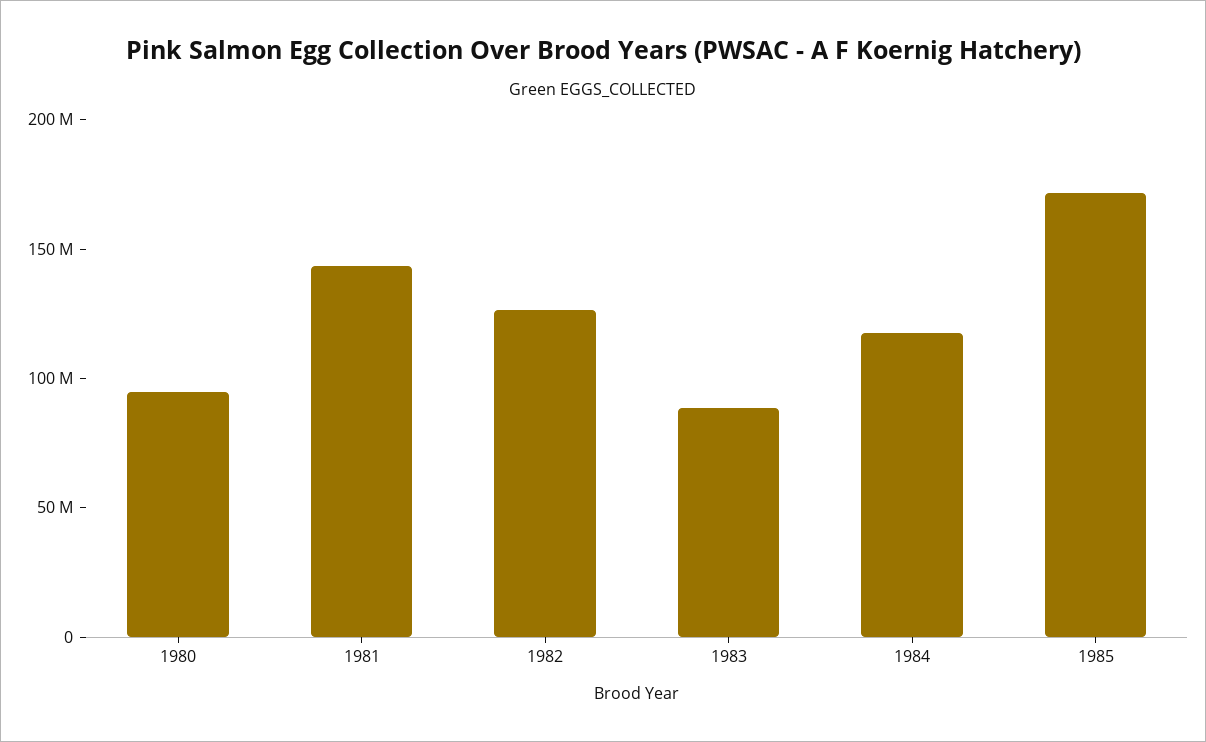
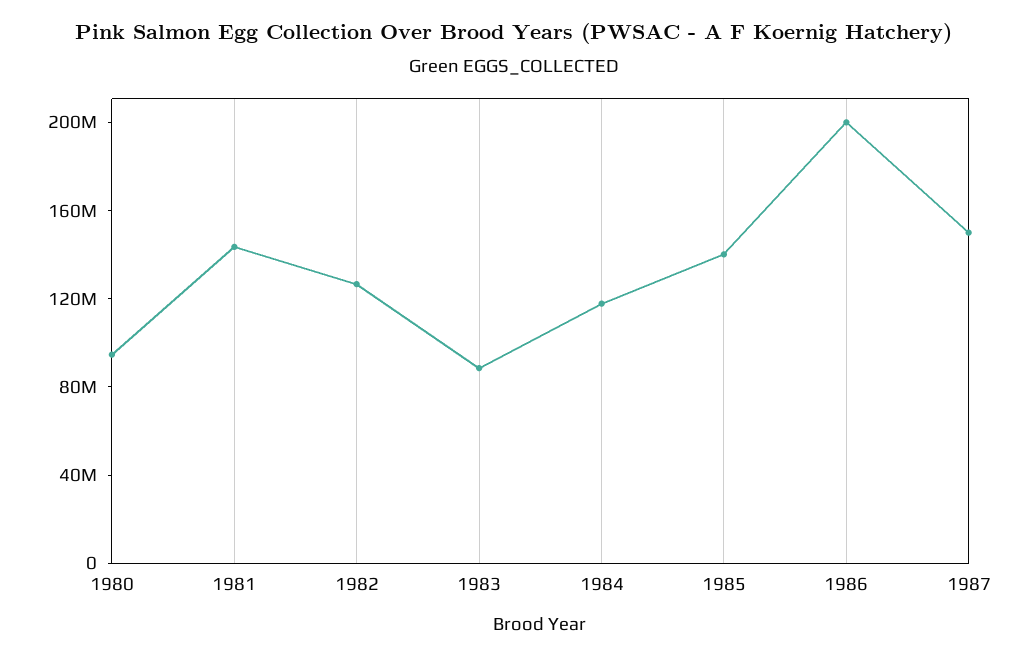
1985: 170000000 -> 140000000
1986: none -> 200000000
1987: none -> 150000000

